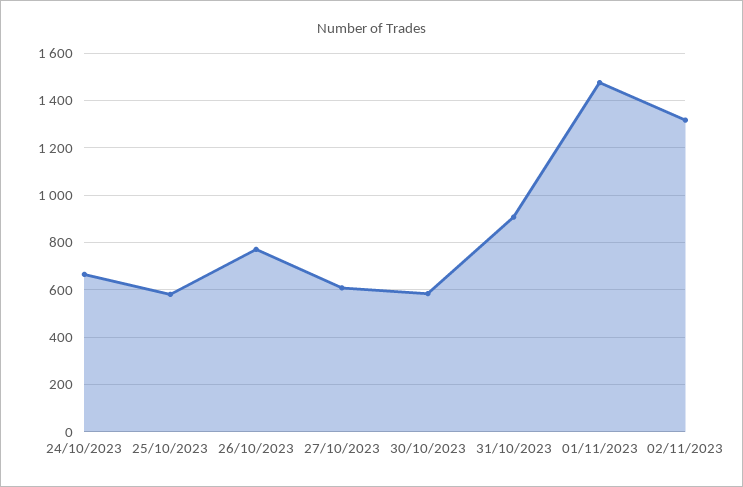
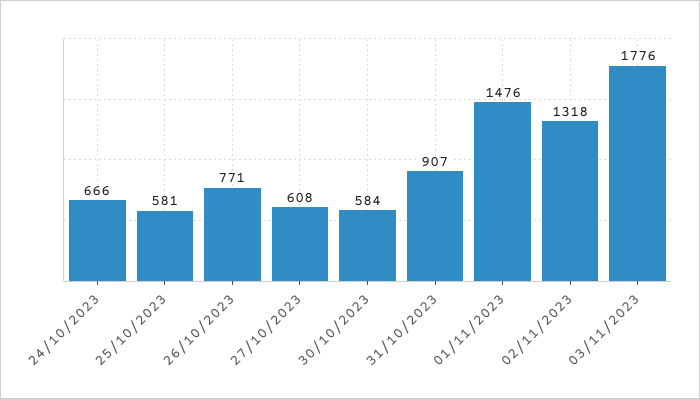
03/11/2023: none -> 1776

